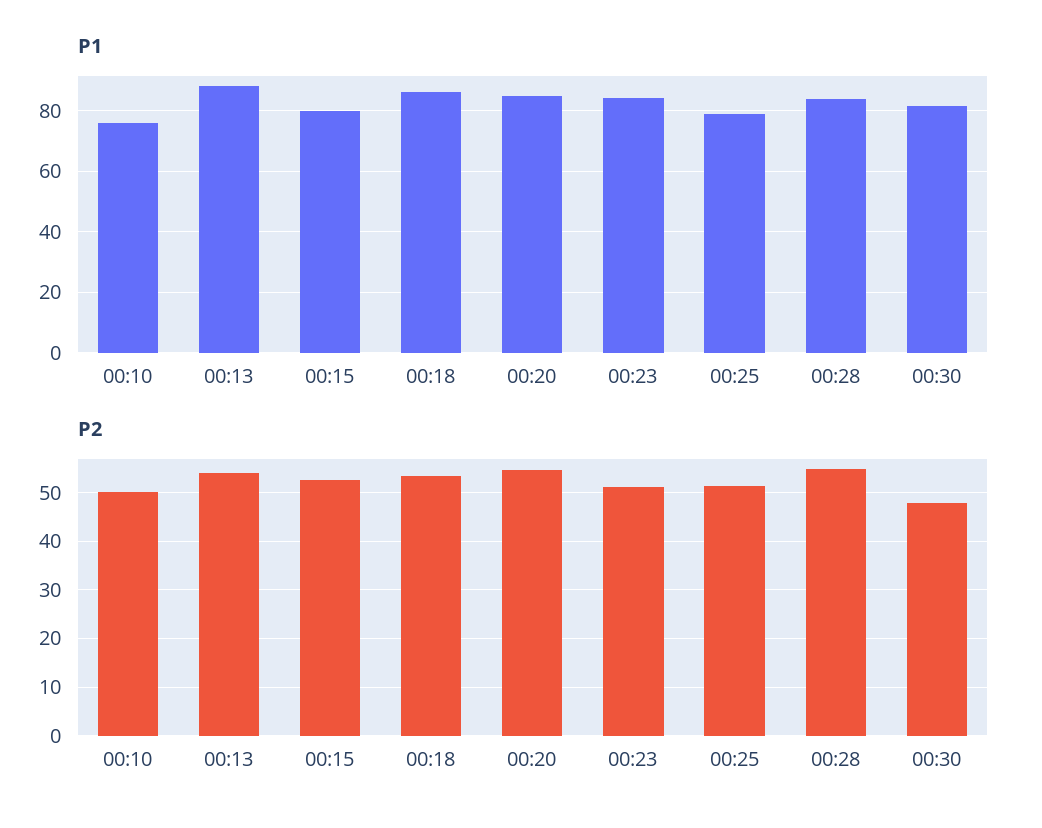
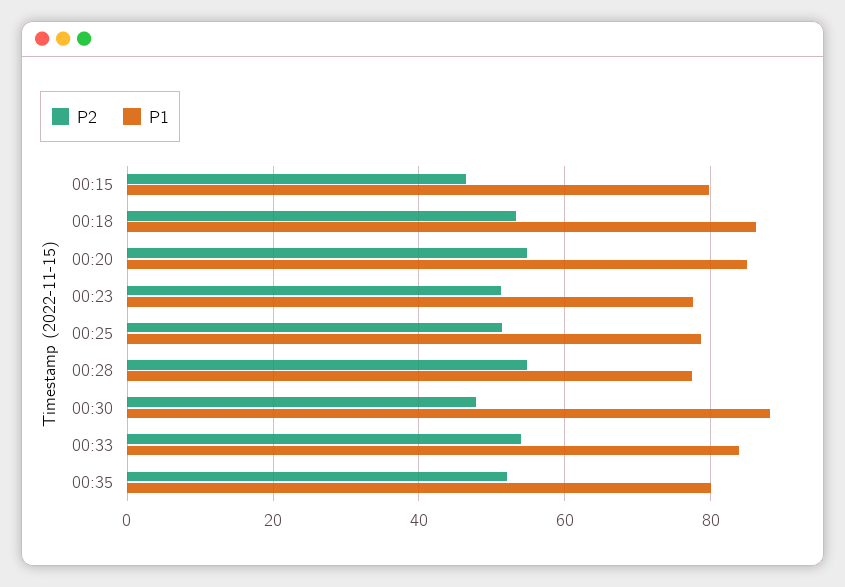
P1, 00:10: 76 -> none
P1, 00:13: 88 -> none
P1, 00:23: 84 -> 78
P1, 00:28: 84 -> 78
P1, 00:30: 82 -> 88
P2, 00:10: 50 -> none
P2, 00:13: 54 -> none
P2, 00:15: 52 -> 46
P2, 00:33: none -> 54
P1, 00:33: none -> 84
P2, 00:35: none -> 52
P1, 00:35: none -> 80

